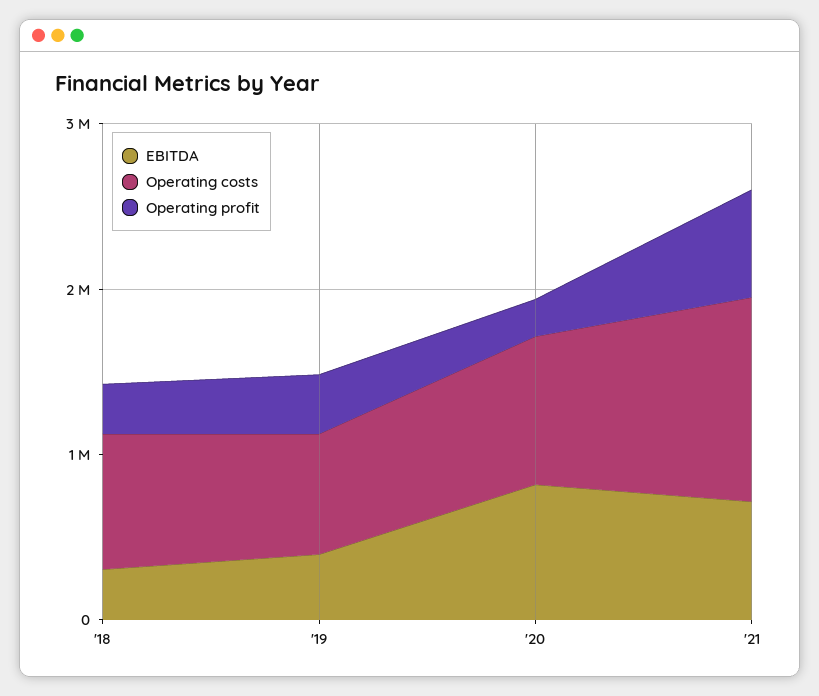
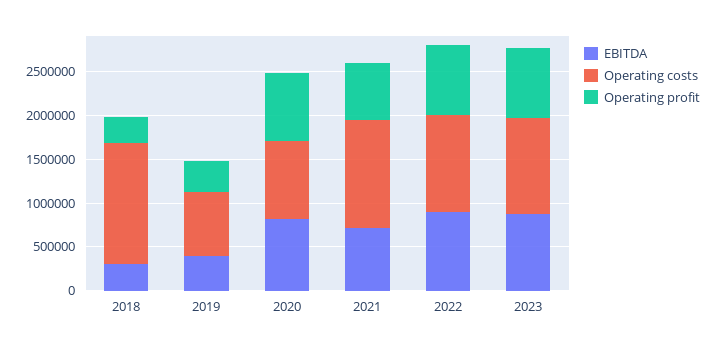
Operating costs, '18: 800000 -> 1400000
Operating profit, '20: 200000 -> 800000
EBITDA, 2022: none -> 900000
Operating costs, 2022: none -> 1100000
Operating profit, 2022: none -> 800000
EBITDA, 2023: none -> 900000
Operating costs, 2023: none -> 1100000
Operating profit, 2023: none -> 800000

